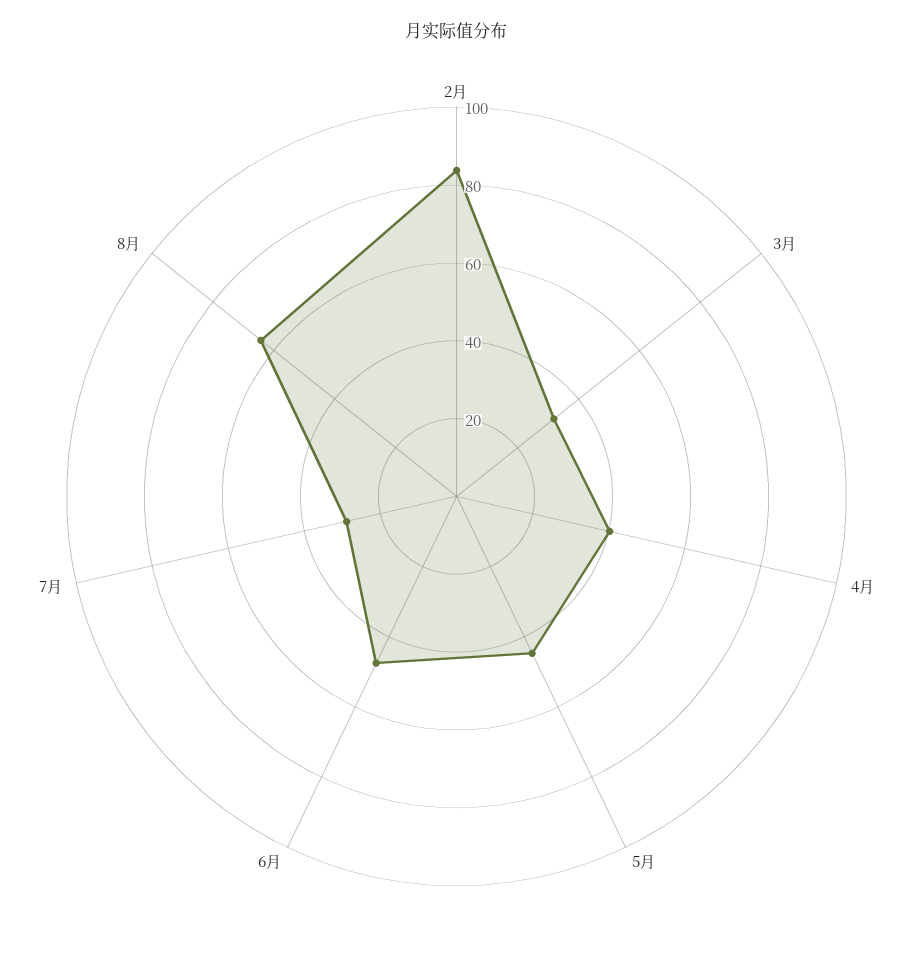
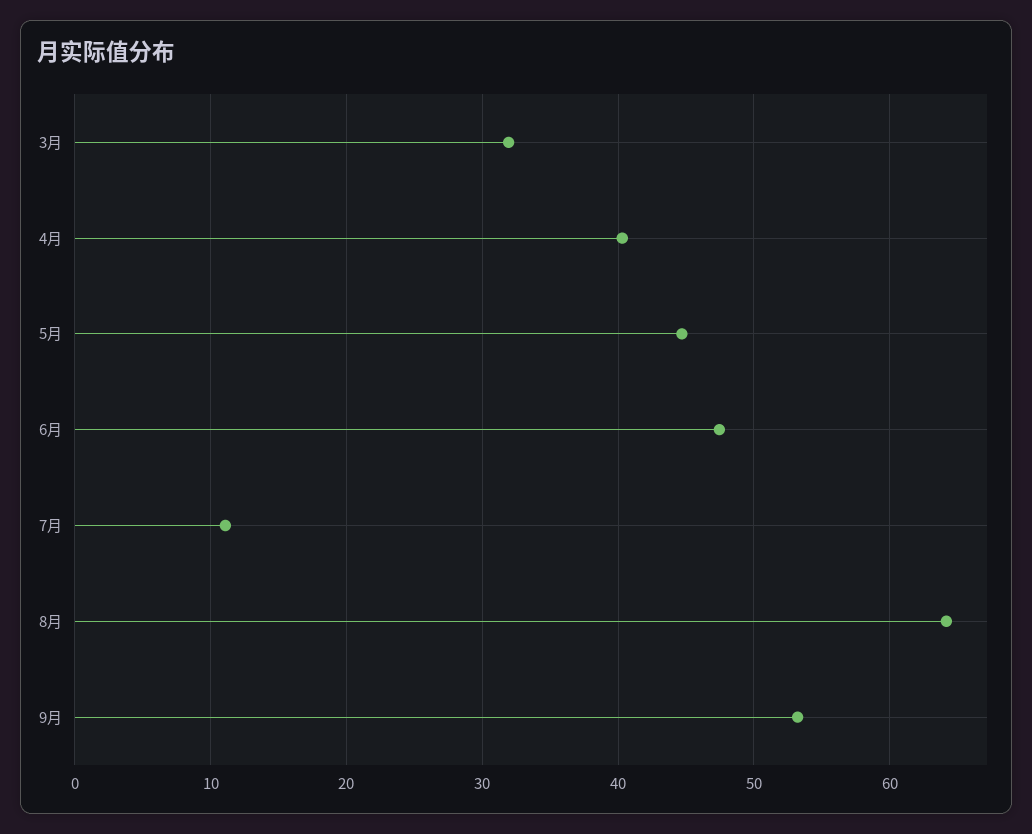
2月: 85 -> none
7月: 30 -> 11
9月: none -> 53

